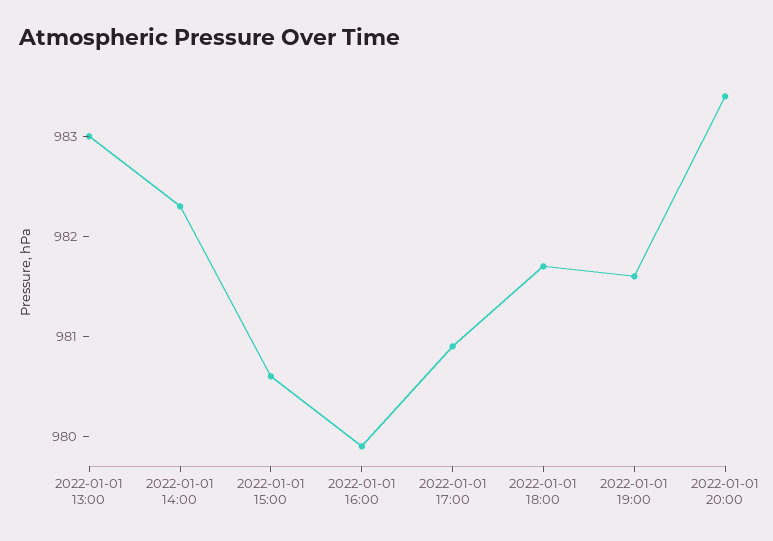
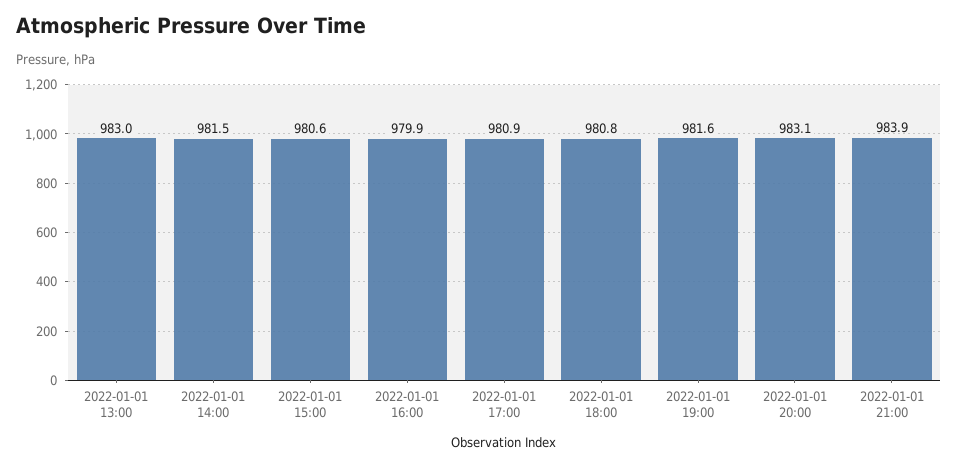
2022-01-01 14:00: 982.3 -> 981.5
2022-01-01 18:00: 981.7 -> 980.8
2022-01-01 20:00: 983.4 -> 983.1
2022-01-01 21:00: none -> 983.9

